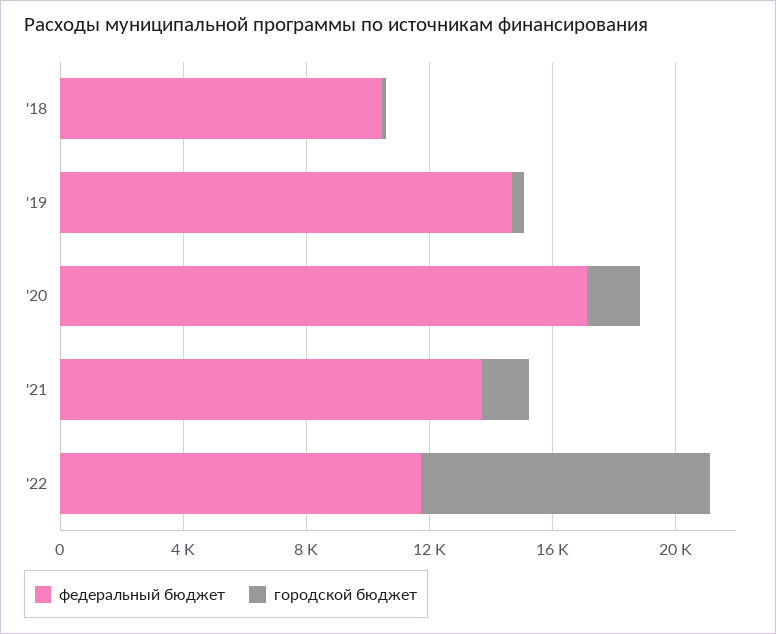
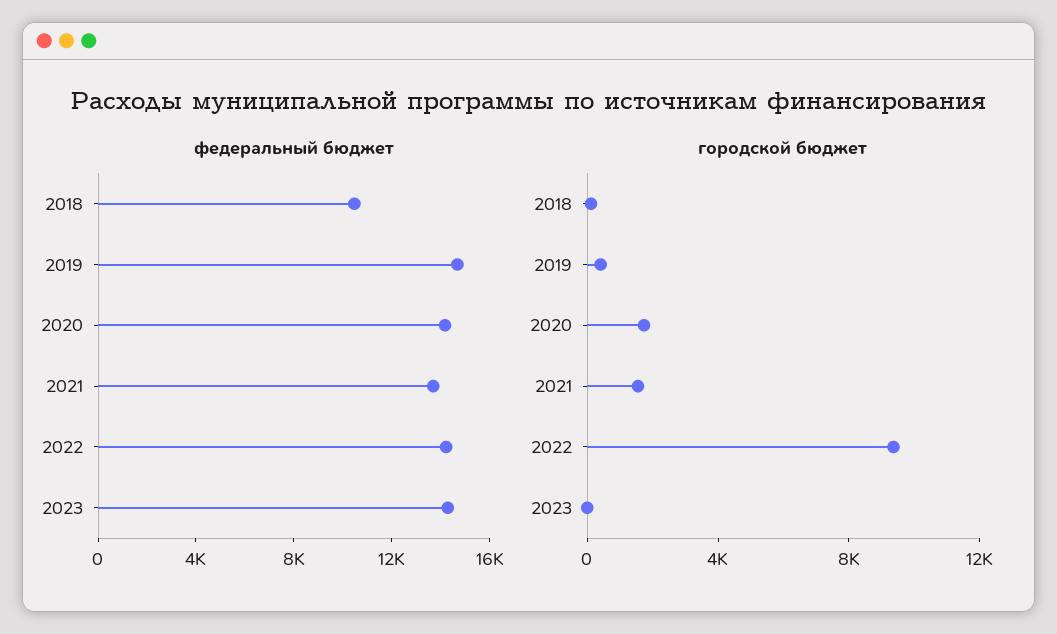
федеральный бюджет, '20: 17000 -> 14000
федеральный бюджет, '22: 12000 -> 14000
федеральный бюджет, 2023: none -> 14000
городской бюджет, 2023: none -> 0

